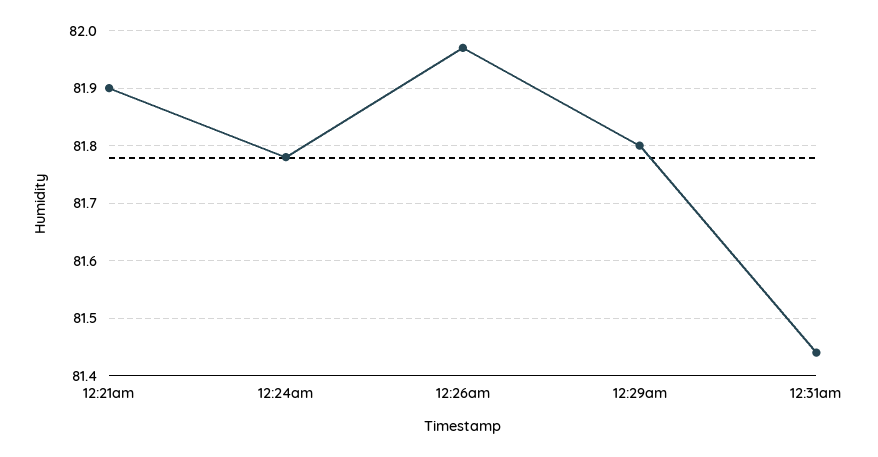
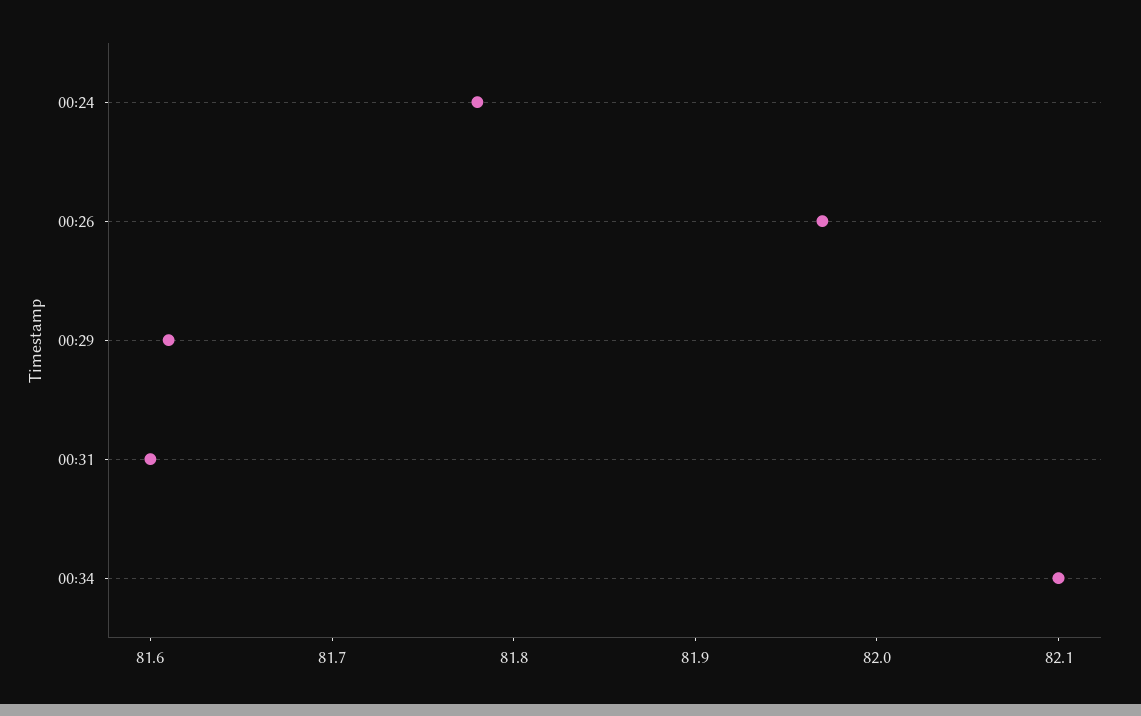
12:21am: 81.9 -> none
12:29am: 81.8 -> 81.61
12:31am: 81.45 -> 81.6
00:34: none -> 82.1

